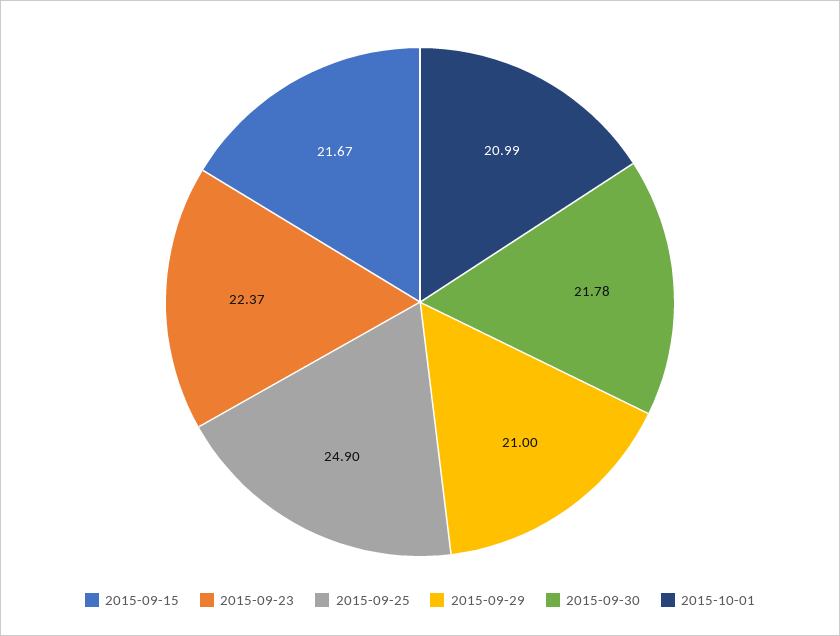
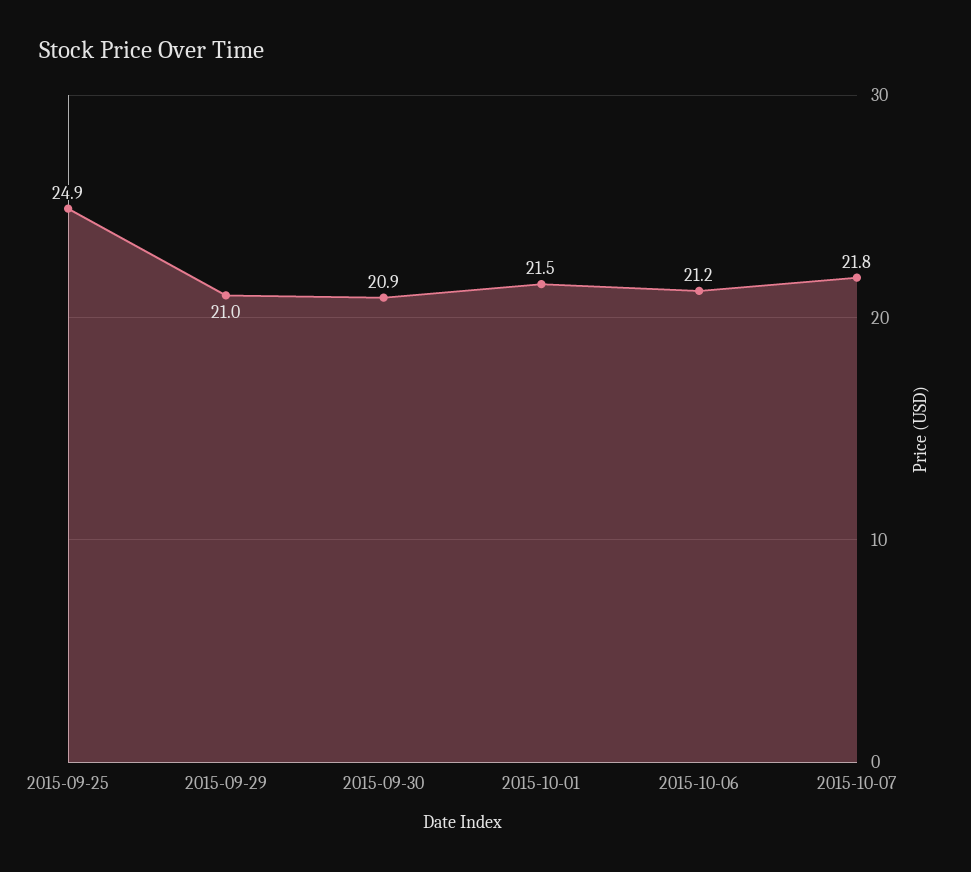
2015-09-15: 21.67 -> none
2015-09-23: 22.37 -> none
2015-09-30: 21.78 -> 20.9
2015-10-01: 20.99 -> 21.5
2015-10-06: none -> 21.2
2015-10-07: none -> 21.8

